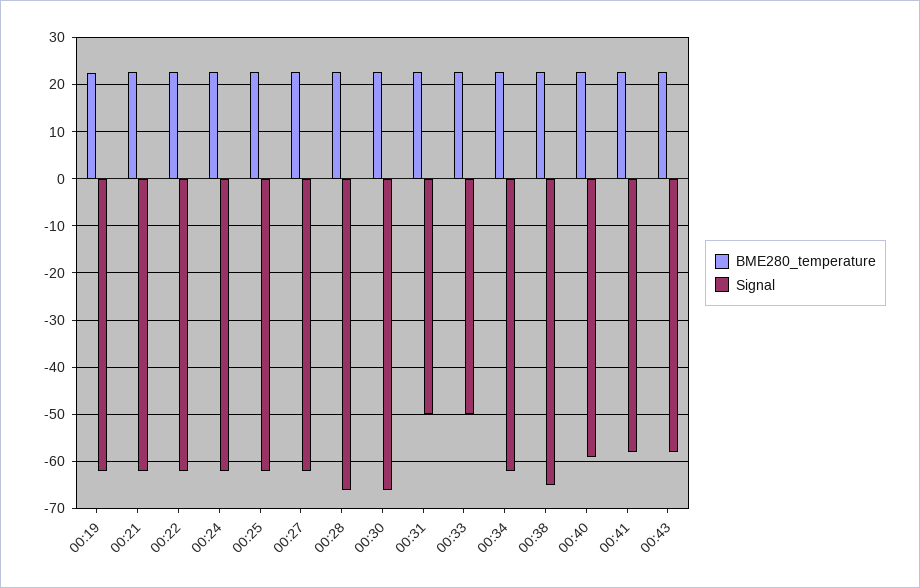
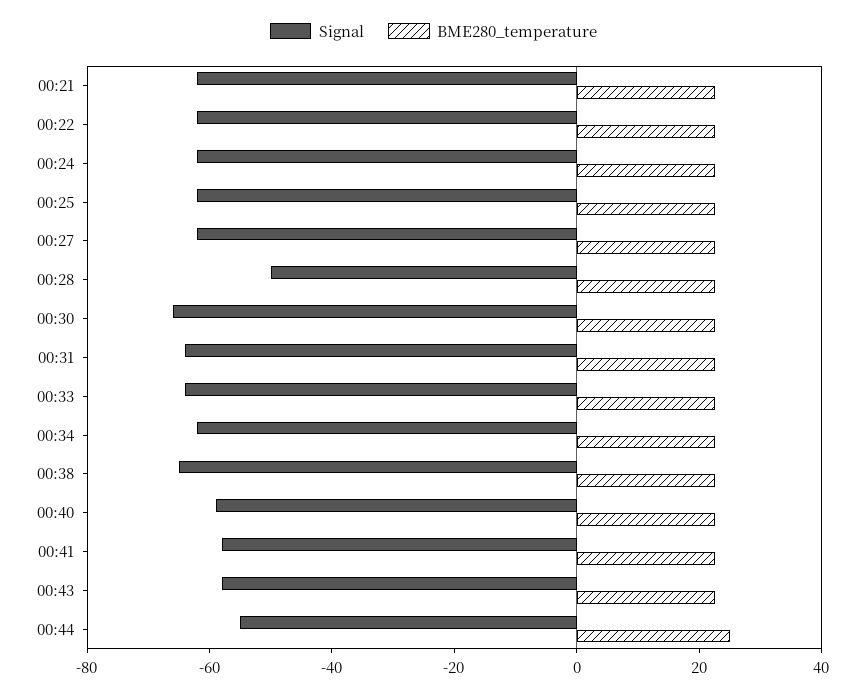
BME280_temperature, 00:19: 22 -> none
Signal, 00:19: -62 -> none
Signal, 00:28: -66 -> -50
Signal, 00:31: -50 -> -65
Signal, 00:33: -50 -> -65
Signal, 00:44: none -> -55
BME280_temperature, 00:44: none -> 25

